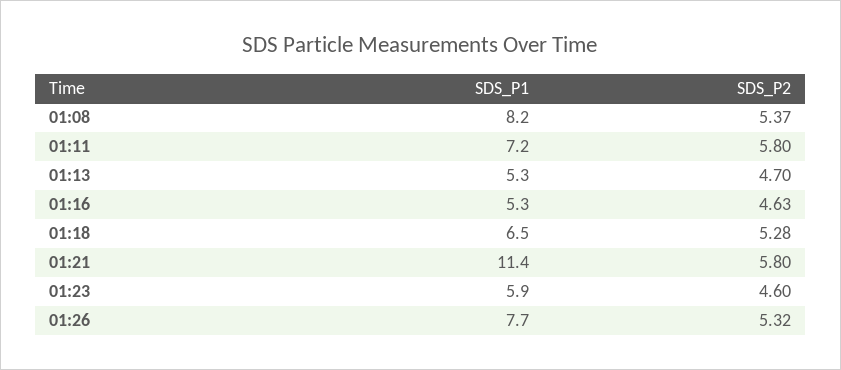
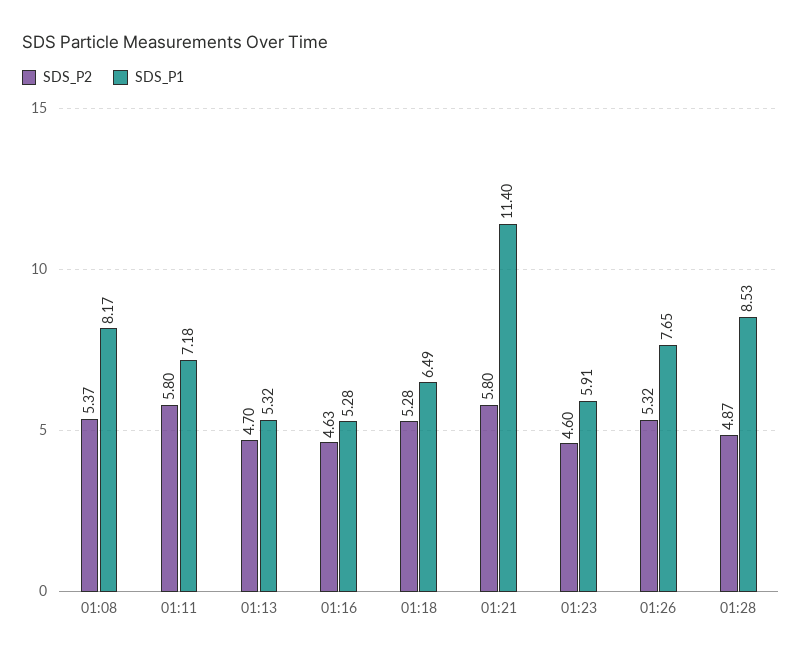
SDS_P2, 01:28: none -> 4.87
SDS_P1, 01:28: none -> 8.53

